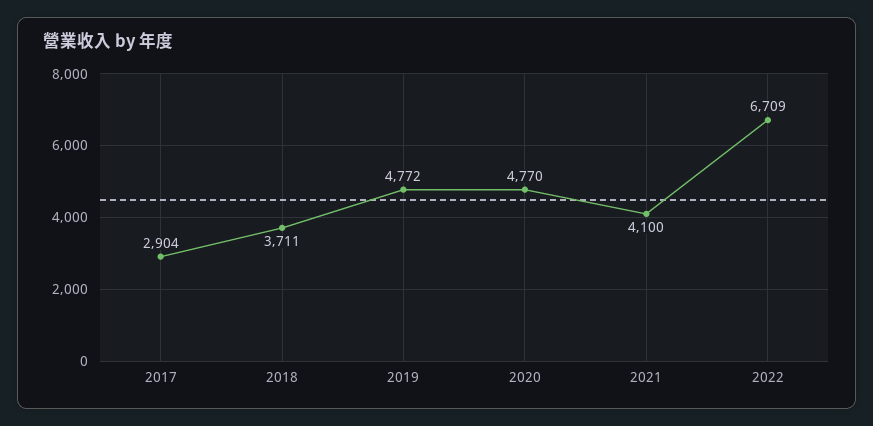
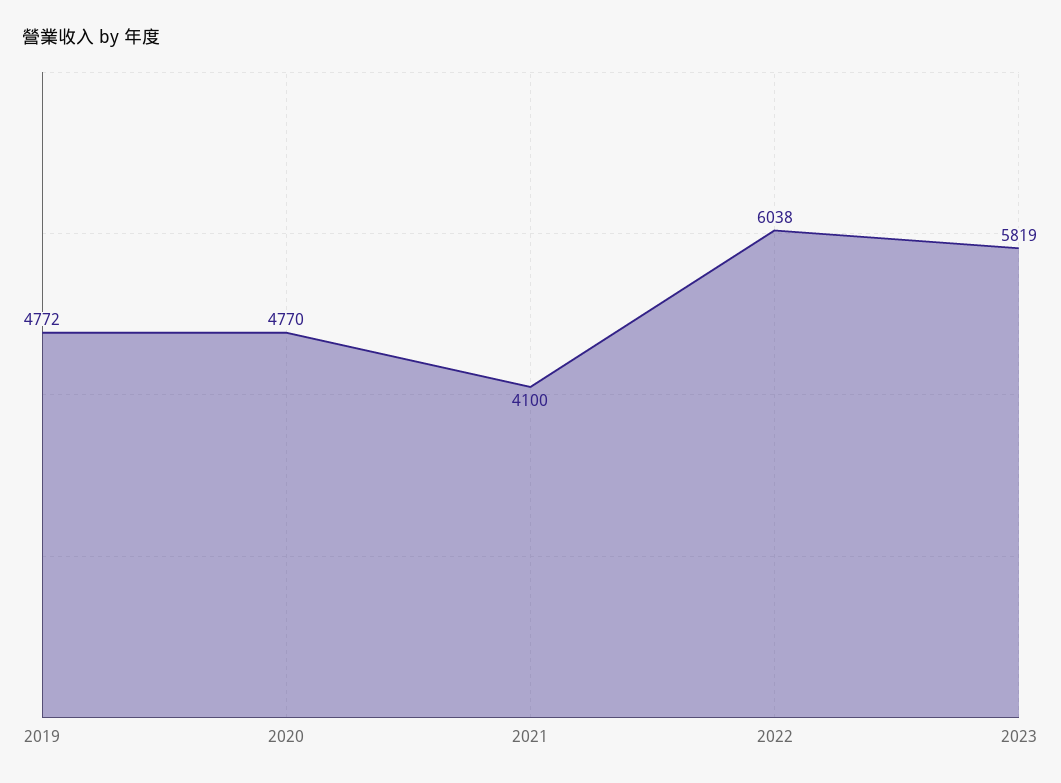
2017: 2904 -> none
2018: 3711 -> none
2022: 6709 -> 6038
2023: none -> 5819

